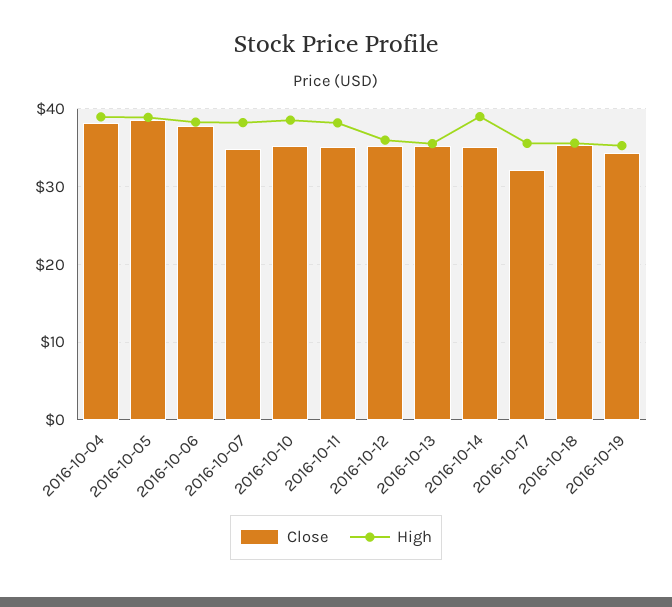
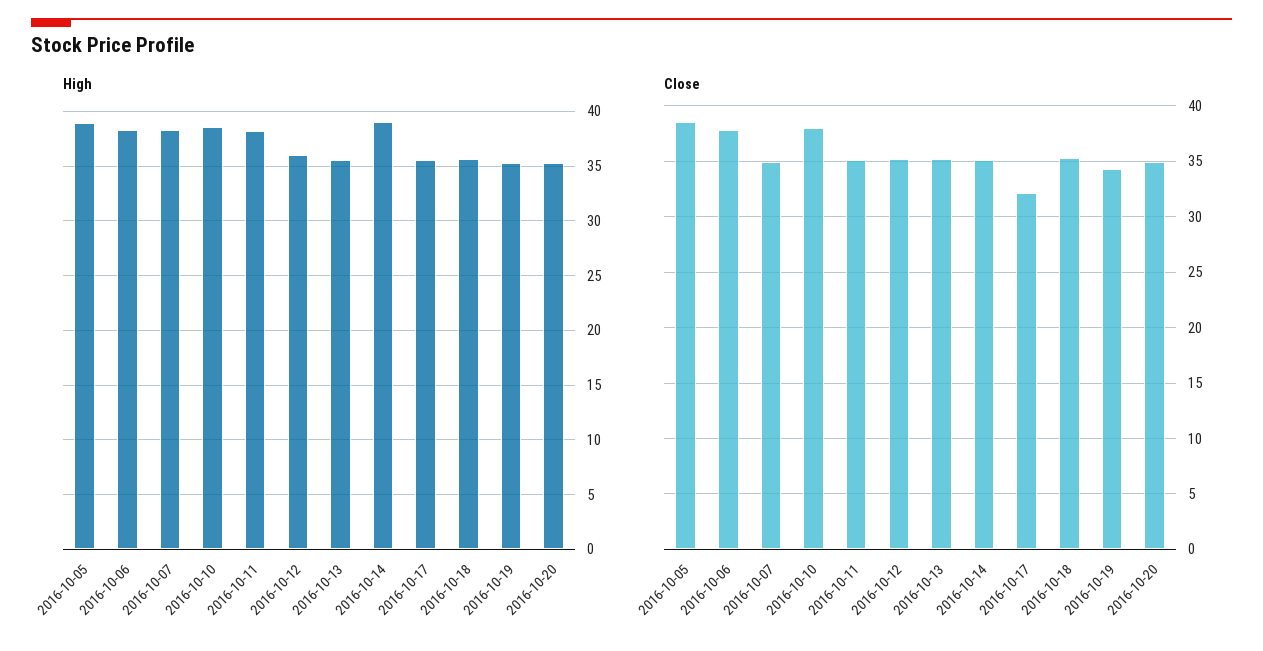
Close, 2016-10-04: 38 -> none
High, 2016-10-04: 39 -> none
Close, 2016-10-10: 35 -> 38
High, 2016-10-20: none -> 35
Close, 2016-10-20: none -> 35

